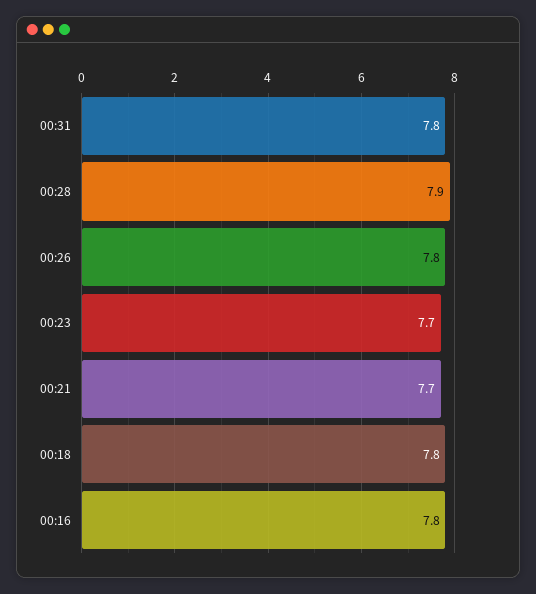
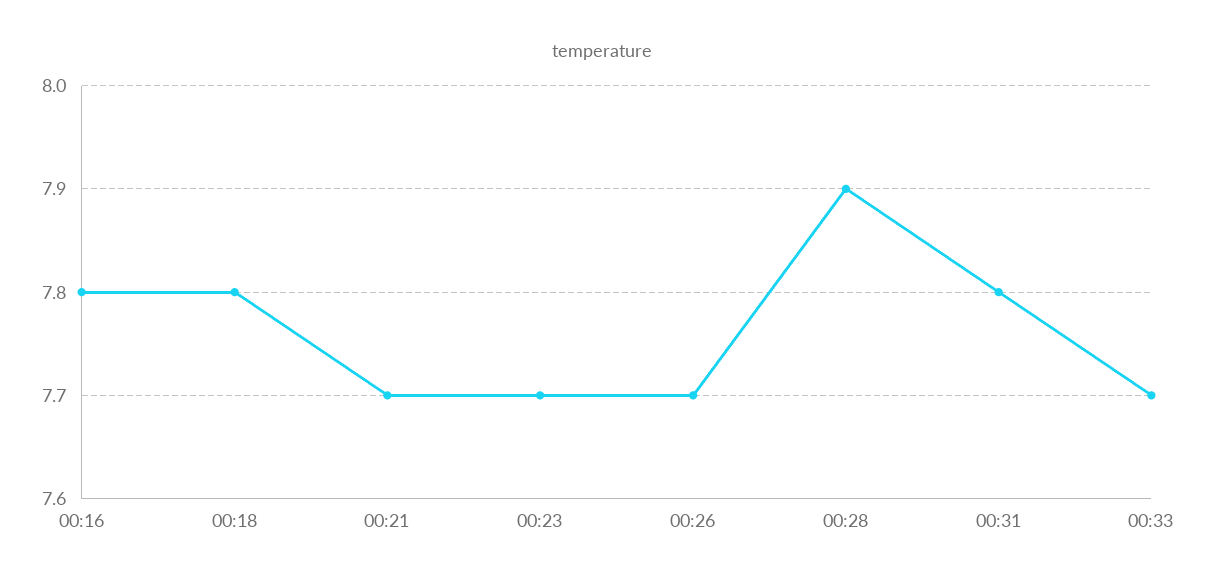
00:26: 7.8 -> 7.7
00:33: none -> 7.7

